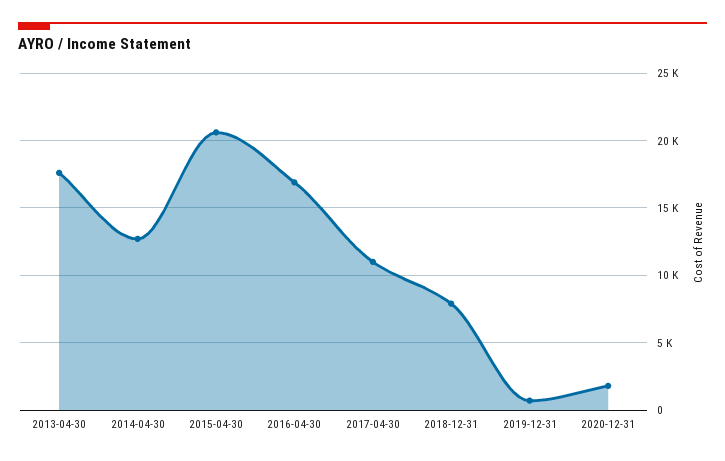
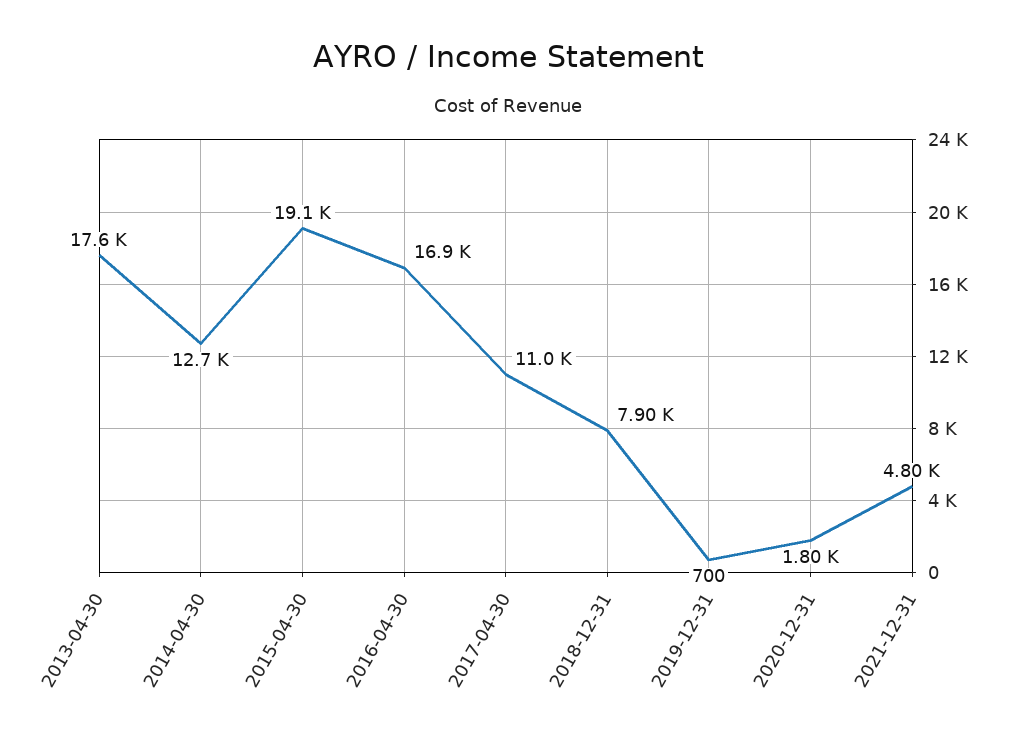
2015-04-30: 20500 -> 19100
2021-12-31: none -> 4800

